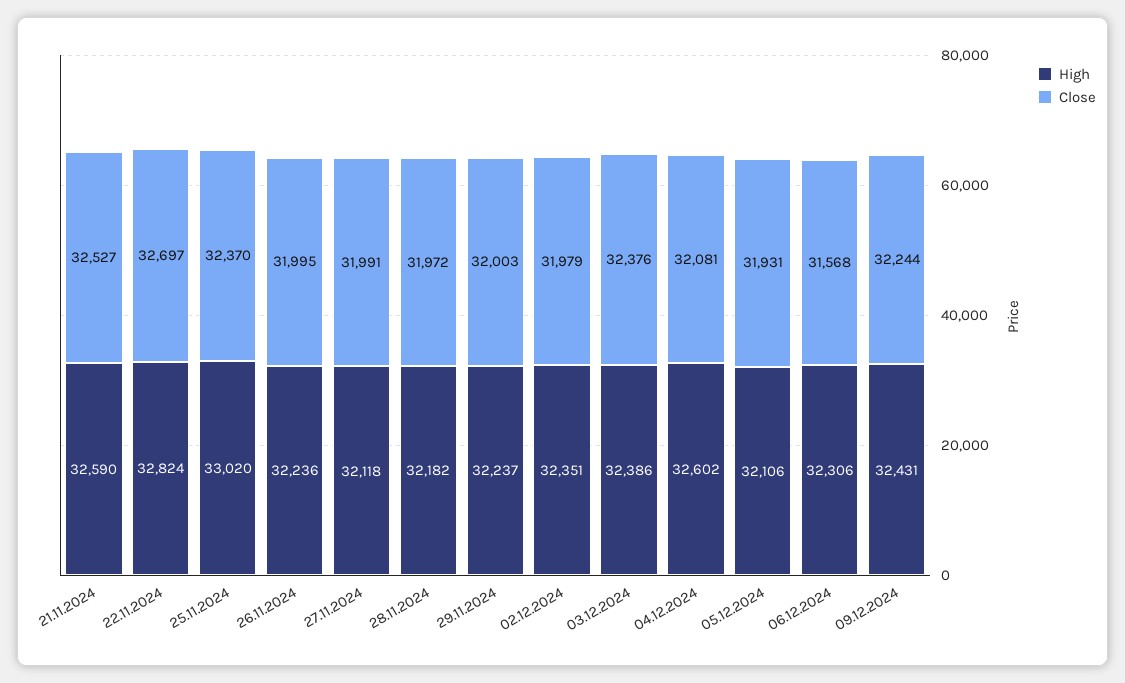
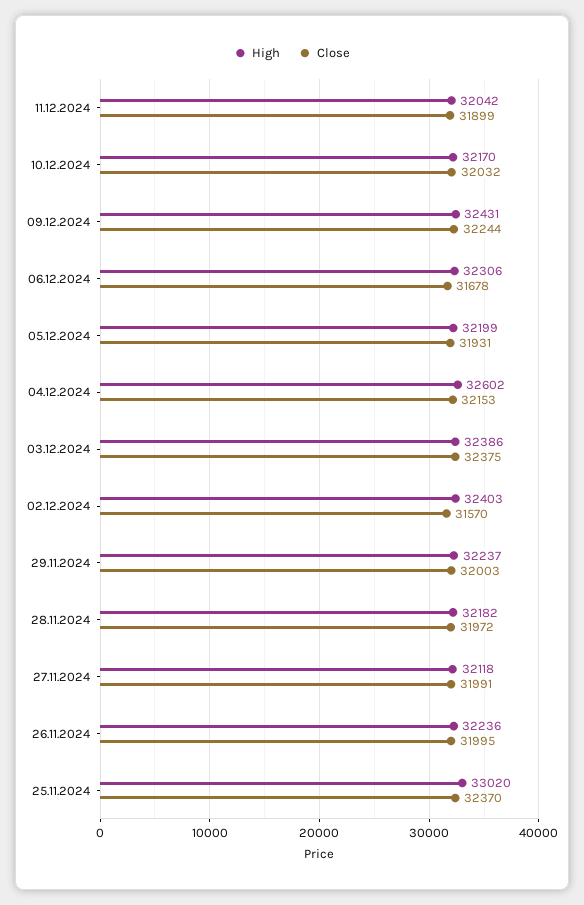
High, 21.11.2024: 32590 -> none
Close, 21.11.2024: 32527 -> none
High, 22.11.2024: 32824 -> none
Close, 22.11.2024: 32697 -> none
High, 02.12.2024: 32351 -> 32403
Close, 02.12.2024: 31979 -> 31570
Close, 03.12.2024: 32376 -> 32375
Close, 04.12.2024: 32081 -> 32153
High, 05.12.2024: 32106 -> 32199
Close, 06.12.2024: 31568 -> 31678
High, 11.12.2024: none -> 32042
Close, 11.12.2024: none -> 31899
High, 10.12.2024: none -> 32170
Close, 10.12.2024: none -> 32032

